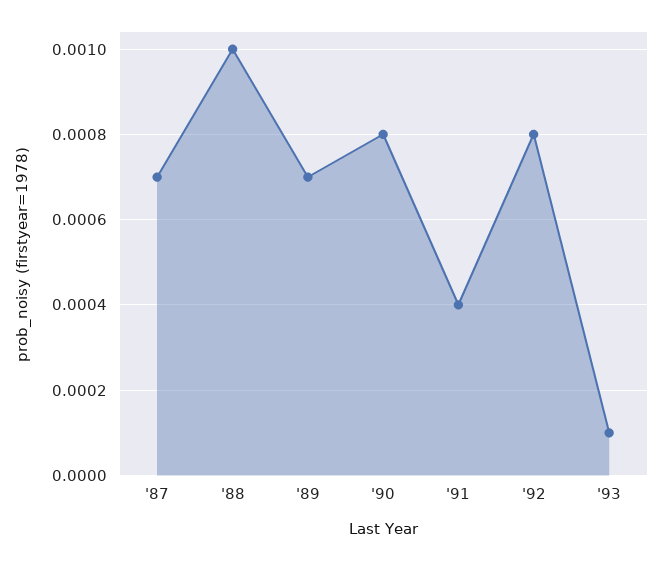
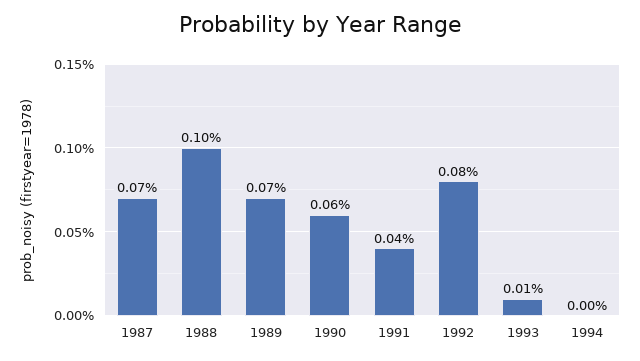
'90: 0.0008 -> 0.0006
1994: none -> 0

